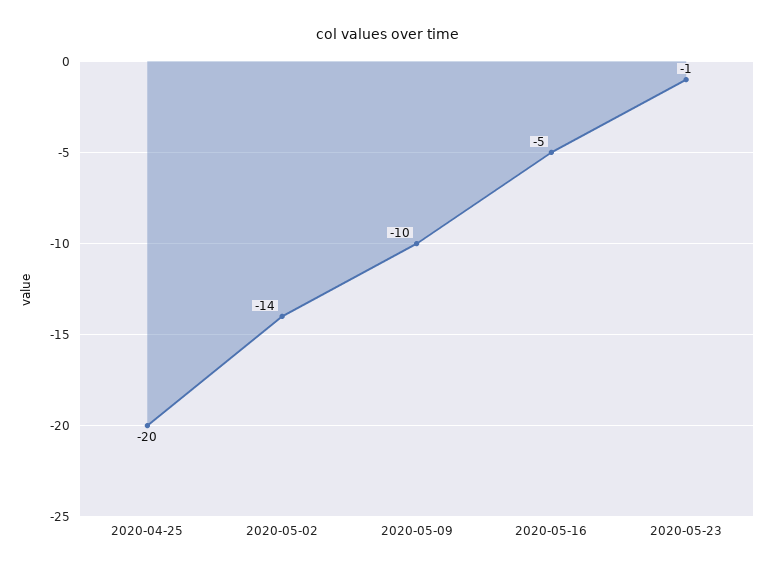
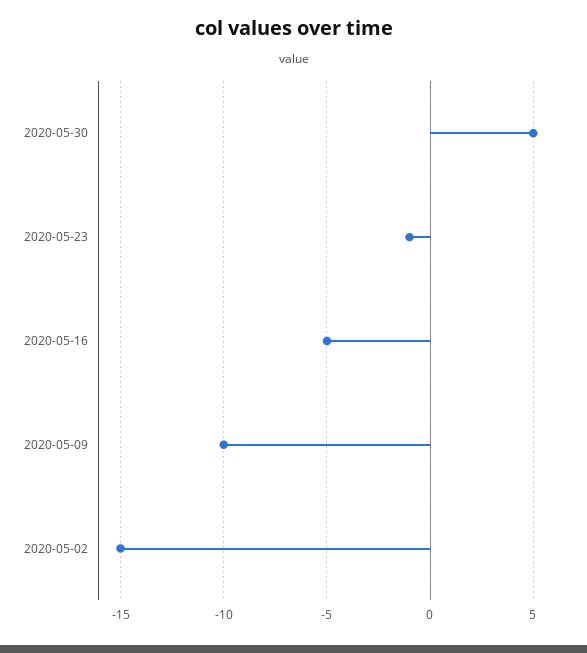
2020-04-25: -20 -> none
2020-05-02: -14 -> -15
2020-05-30: none -> 5

